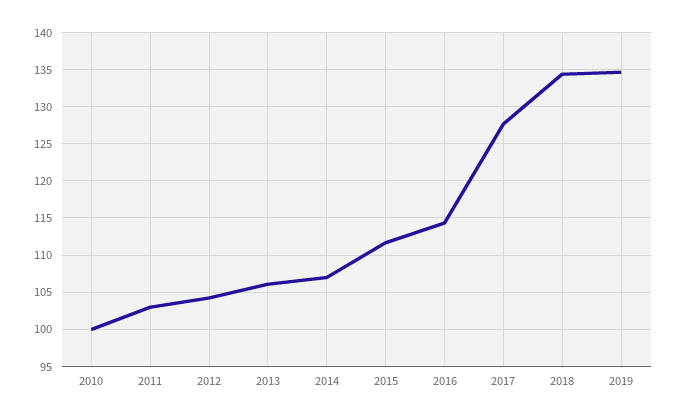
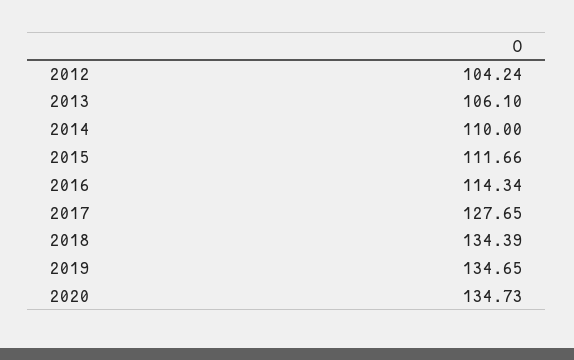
2010: 100 -> none
2011: 103 -> none
2014: 107 -> 110
2020: none -> 134.73

